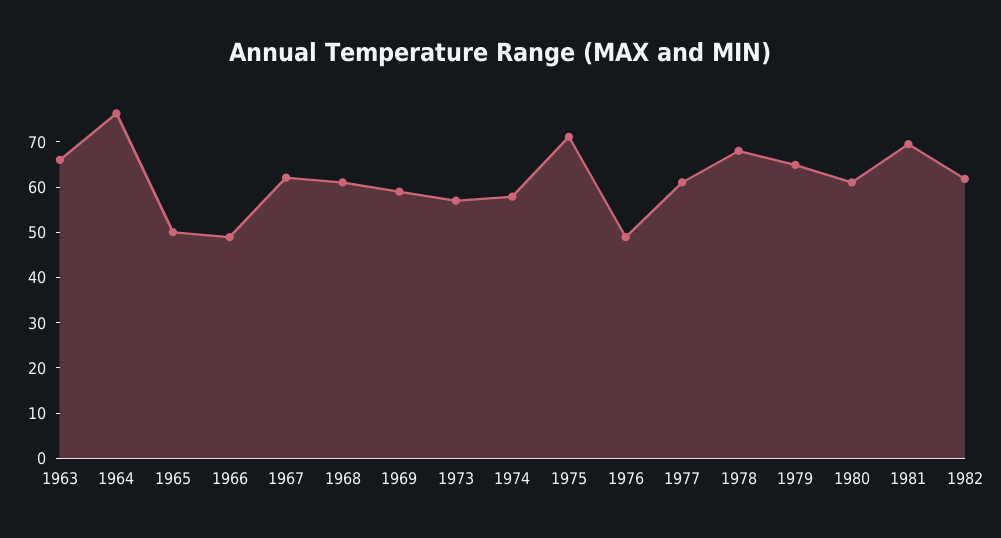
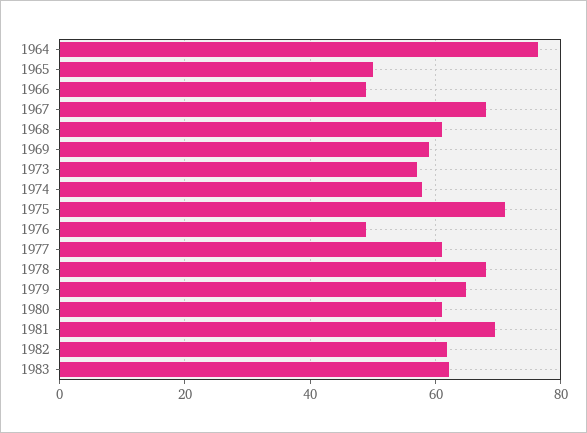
1963: 66 -> none
1967: 62 -> 68
1983: none -> 62

